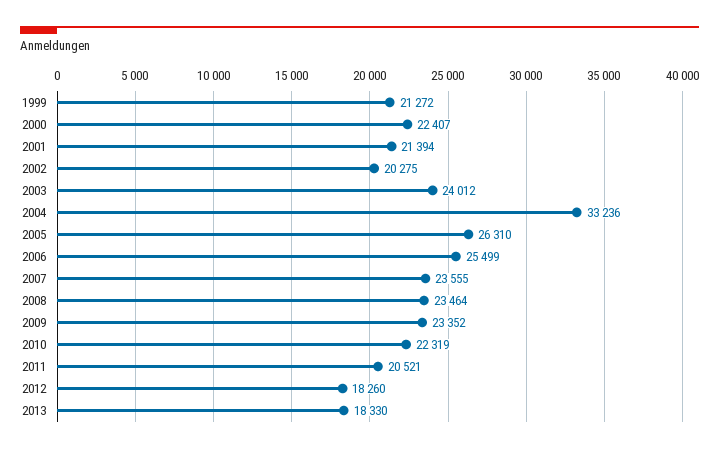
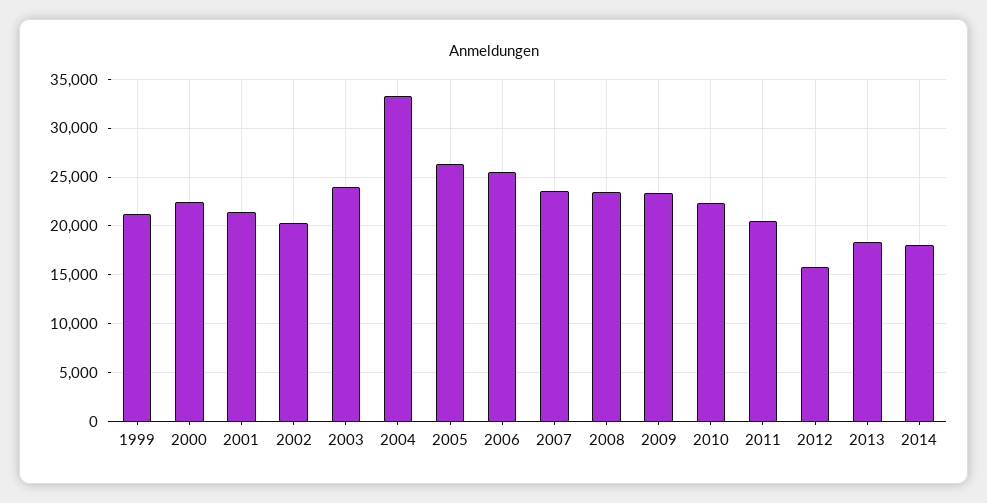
2012: 18260 -> 16000
2014: none -> 18000

